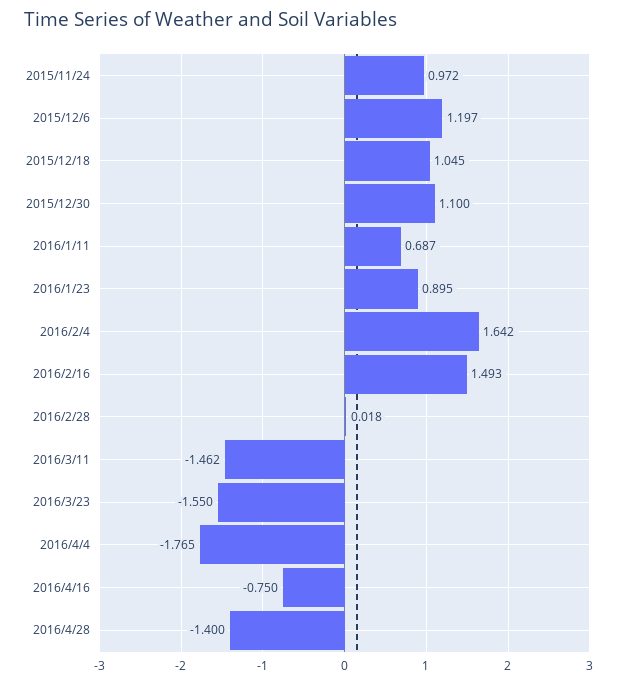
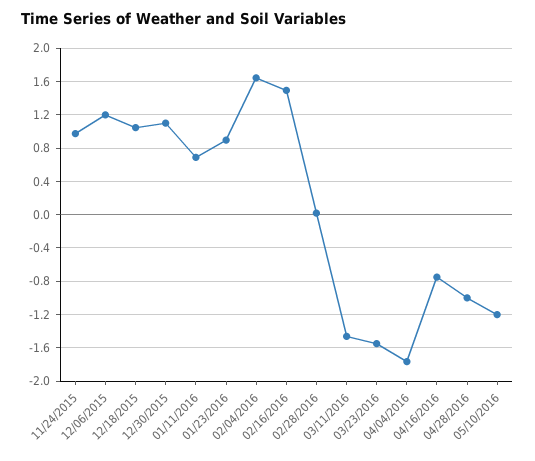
2016/4/28: -1.4 -> -1
05/10/2016: none -> -1.2

